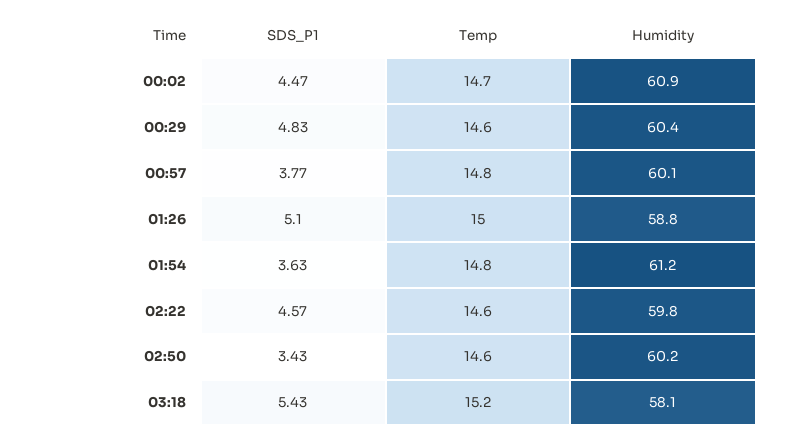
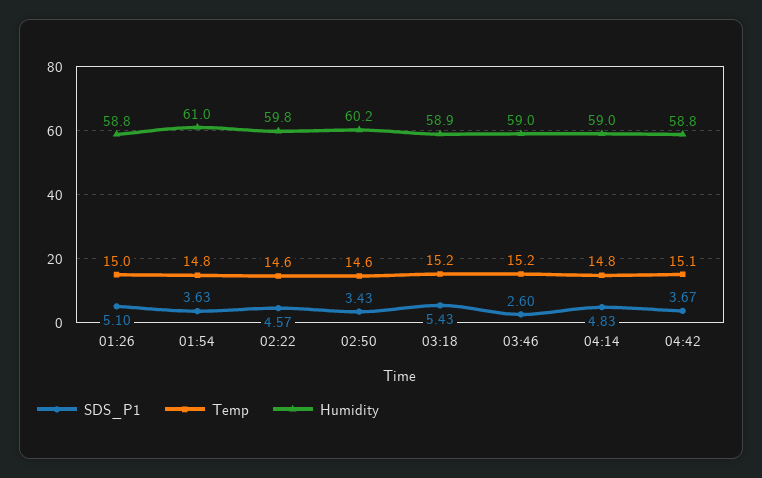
SDS_P1, 00:02: 4.47 -> none
Temp, 00:02: 14.7 -> none
Humidity, 00:02: 60.9 -> none
SDS_P1, 00:29: 4.83 -> none
Temp, 00:29: 14.6 -> none
Humidity, 00:29: 60.4 -> none
SDS_P1, 00:57: 3.77 -> none
Temp, 00:57: 14.8 -> none
Humidity, 00:57: 60.1 -> none
Humidity, 01:54: 61.2 -> 61
Humidity, 03:18: 58.1 -> 58.9
SDS_P1, 03:46: none -> 2.6
Temp, 03:46: none -> 15.2
Humidity, 03:46: none -> 59
SDS_P1, 04:14: none -> 4.83
Temp, 04:14: none -> 14.8
Humidity, 04:14: none -> 59
SDS_P1, 04:42: none -> 3.67
Temp, 04:42: none -> 15.1
Humidity, 04:42: none -> 58.8

